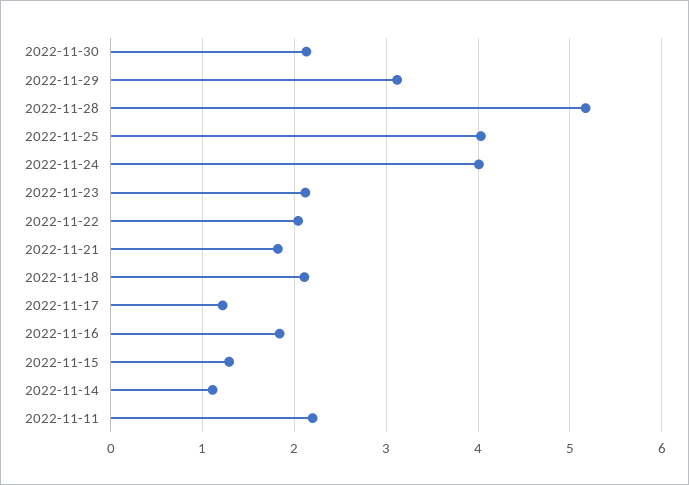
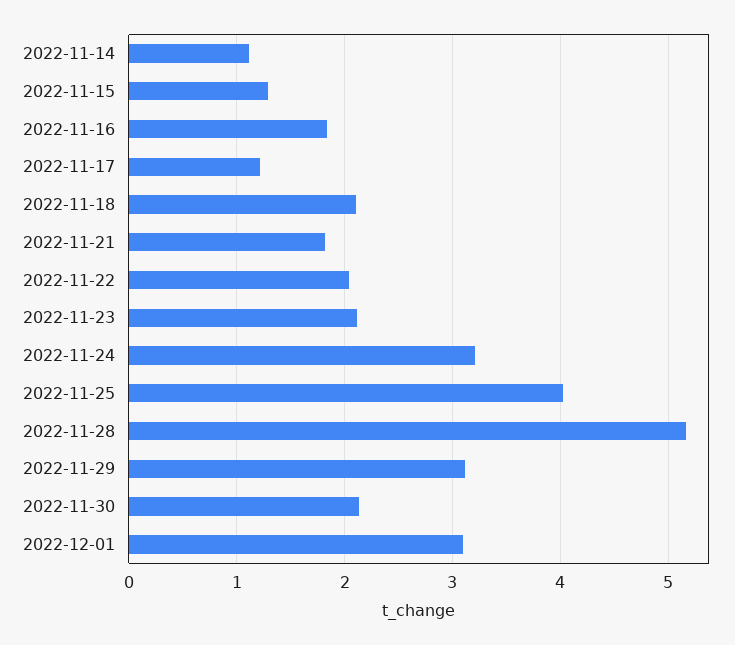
2022-11-24: 4 -> 3.2
2022-11-11: 2.2 -> none
2022-12-01: none -> 3.1

